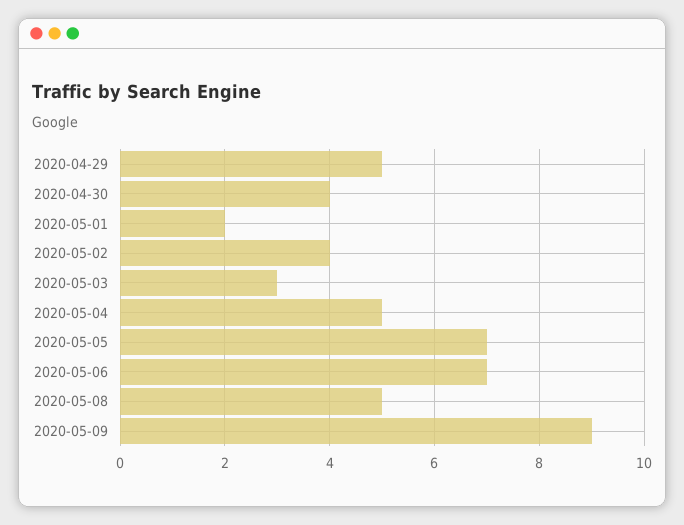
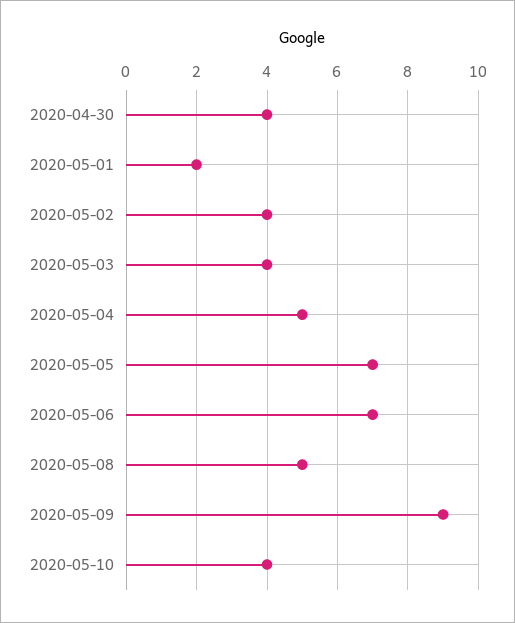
2020-04-29: 5 -> none
2020-05-03: 3 -> 4
2020-05-10: none -> 4

